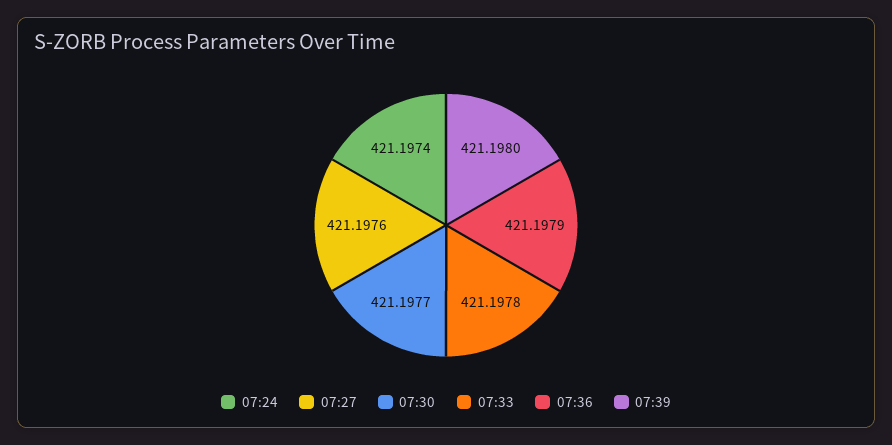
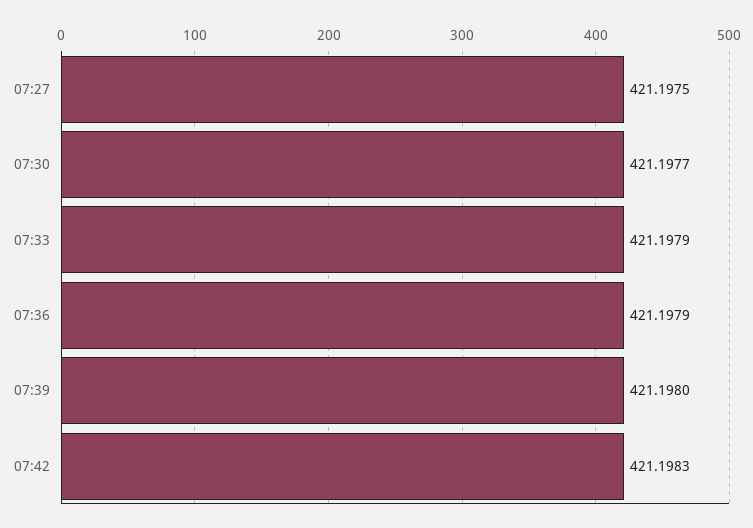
07:24: 421.1974 -> none
07:27: 421.1976 -> 421.1975
07:33: 421.1978 -> 421.1979
07:42: none -> 421.1983

